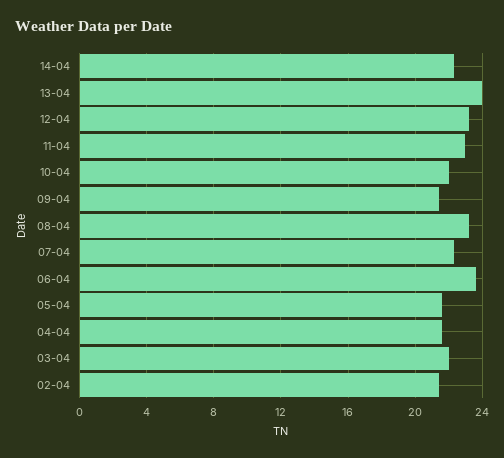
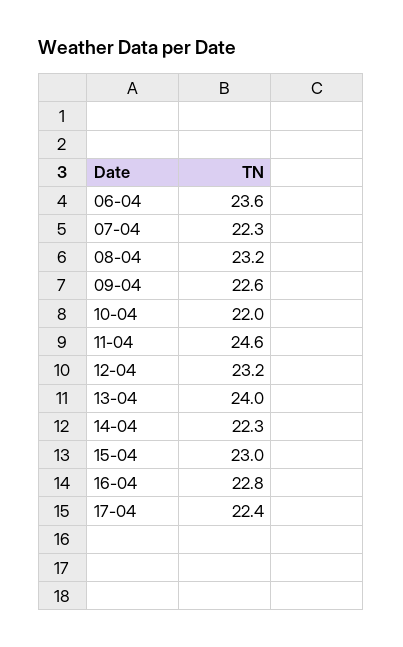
11-04: 23 -> 24.6
09-04: 21.5 -> 22.6
05-04: 21.5 -> none
04-04: 21.5 -> none
03-04: 22 -> none
02-04: 21.5 -> none
15-04: none -> 23
16-04: none -> 22.8
17-04: none -> 22.4

